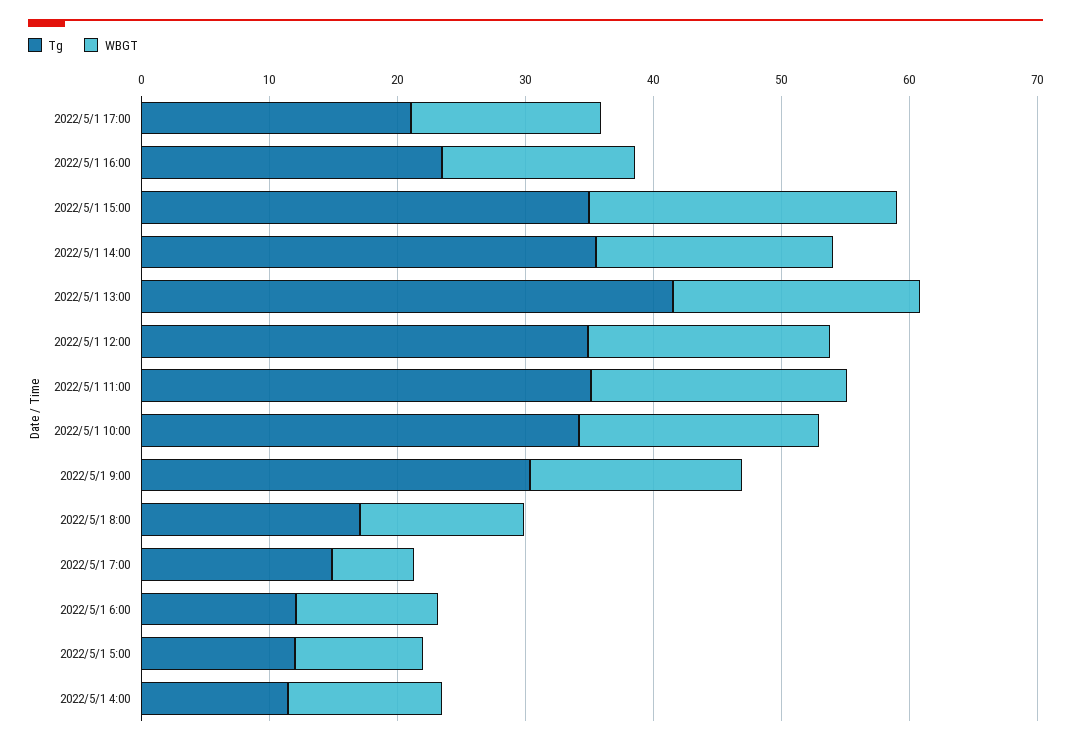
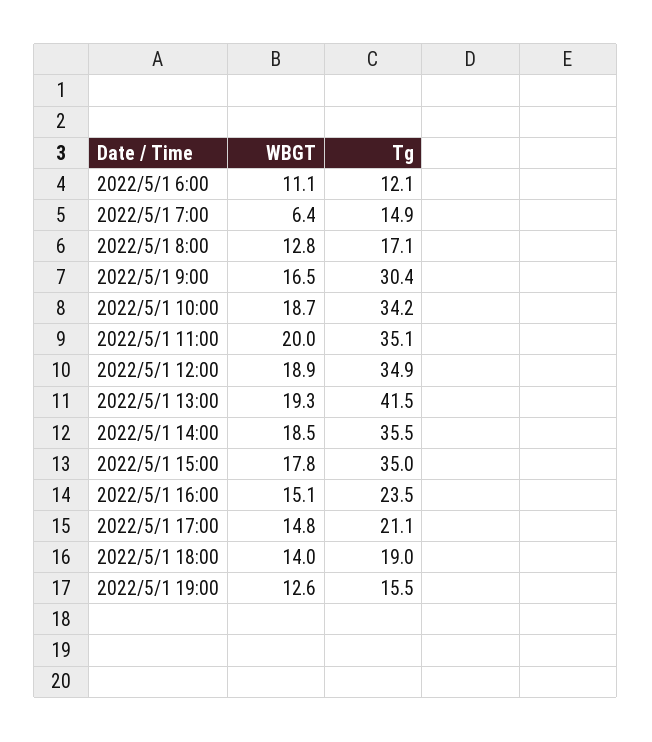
WBGT, 2022/5/1 15:00: 24 -> 17.8
Tg, 2022/5/1 5:00: 12 -> none
WBGT, 2022/5/1 5:00: 10 -> none
Tg, 2022/5/1 4:00: 12 -> none
WBGT, 2022/5/1 4:00: 12 -> none
WBGT, 2022/5/1 18:00: none -> 14
Tg, 2022/5/1 18:00: none -> 19
WBGT, 2022/5/1 19:00: none -> 12.6
Tg, 2022/5/1 19:00: none -> 15.5

